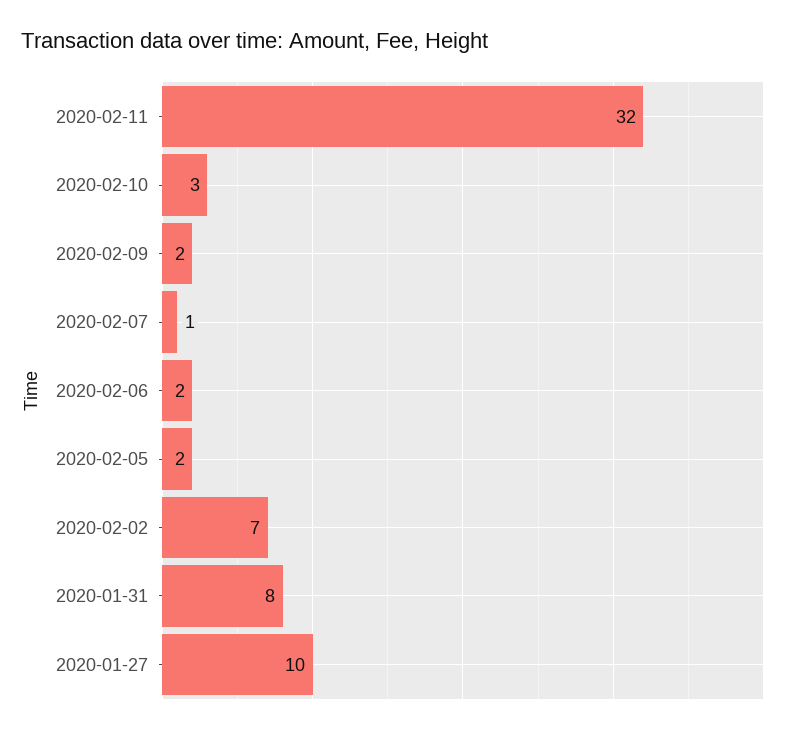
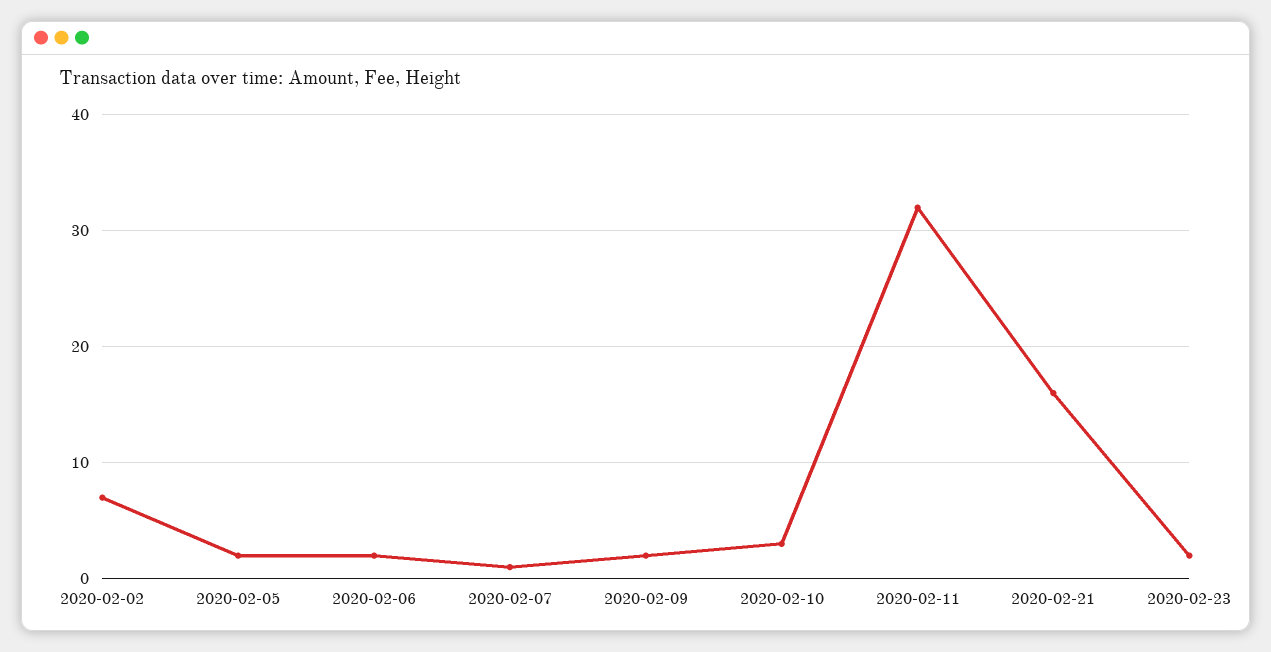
2020-01-31: 8 -> none
2020-01-27: 10 -> none
2020-02-21: none -> 16
2020-02-23: none -> 2

